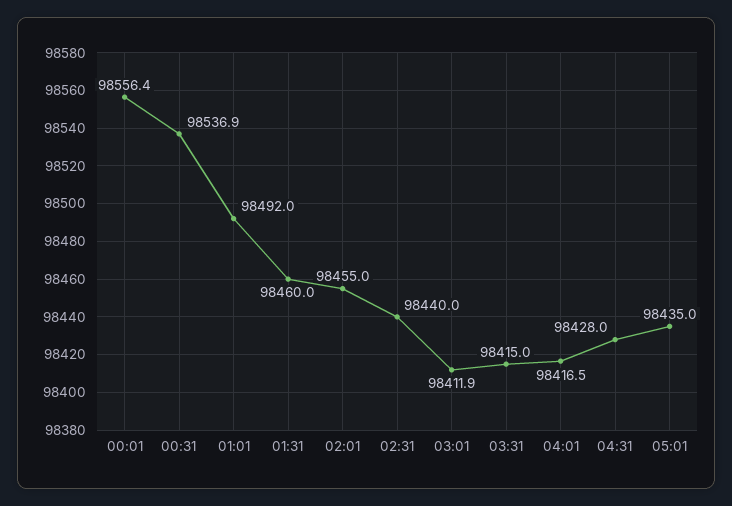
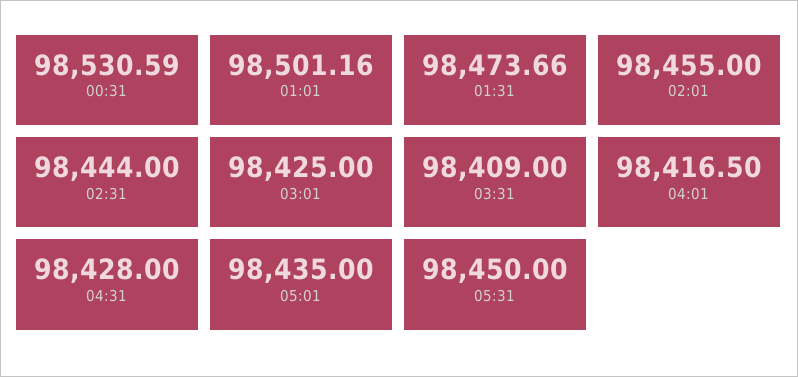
00:01: 98556.4 -> none
00:31: 98536.9 -> 98530.59
01:01: 98492 -> 98501.16
01:31: 98460 -> 98473.66
02:31: 98440 -> 98444
03:01: 98411.9 -> 98425
03:31: 98415 -> 98409
05:31: none -> 98450

